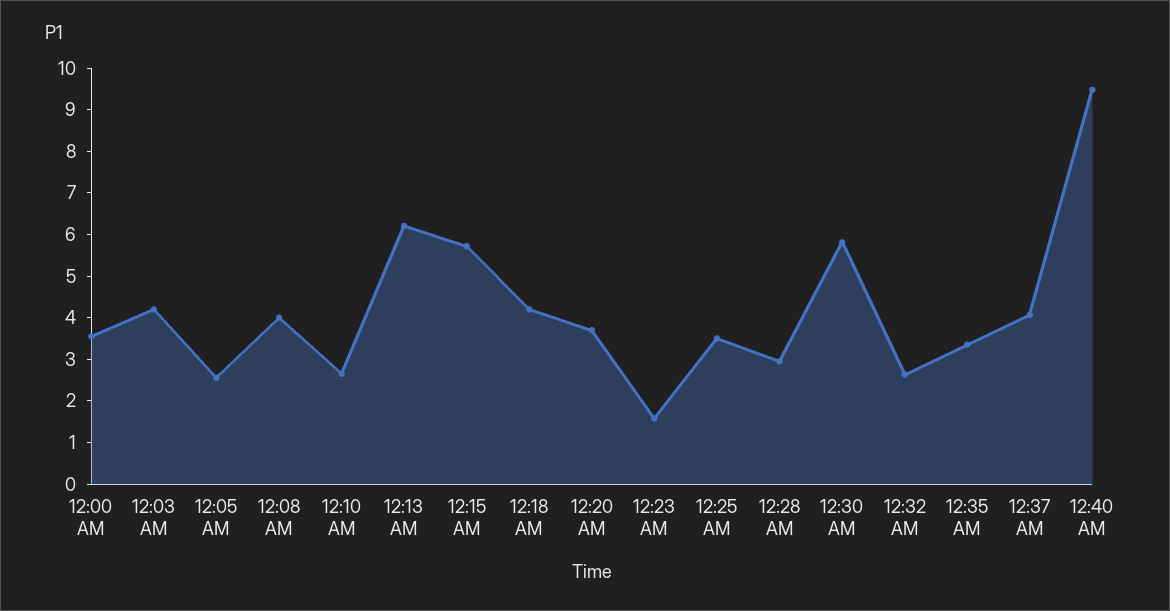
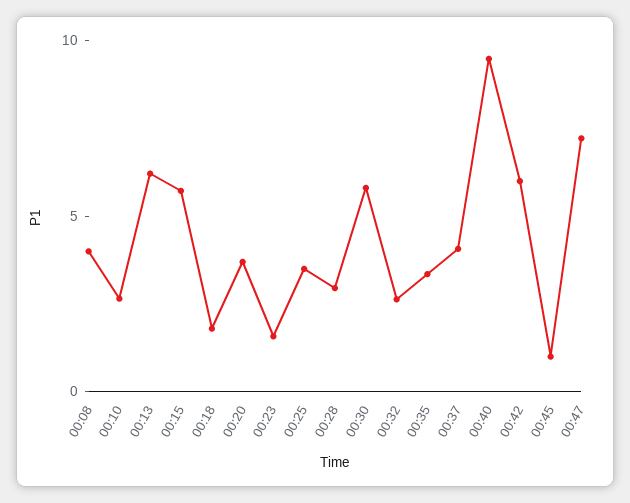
12:00 AM: 3.6 -> none
12:03 AM: 4.2 -> none
12:05 AM: 2.6 -> none
12:18 AM: 4.2 -> 2
00:42: none -> 6
00:45: none -> 1
00:47: none -> 7

